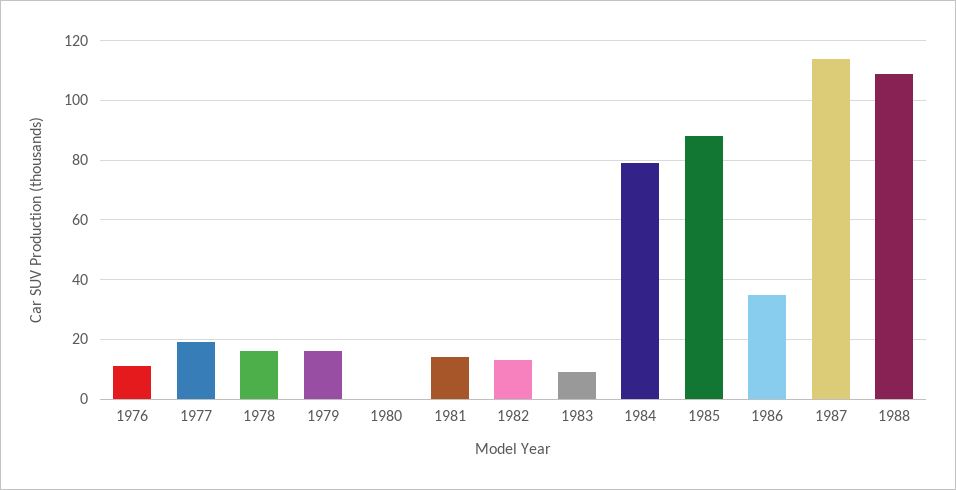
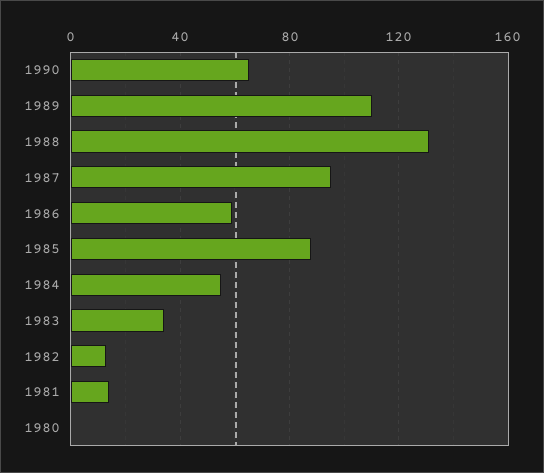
1976: 10 -> none
1977: 20 -> none
1978: 15 -> none
1979: 15 -> none
1983: 10 -> 35
1984: 80 -> 55
1986: 35 -> 60
1987: 115 -> 95
1988: 110 -> 130
1990: none -> 65
1989: none -> 110

